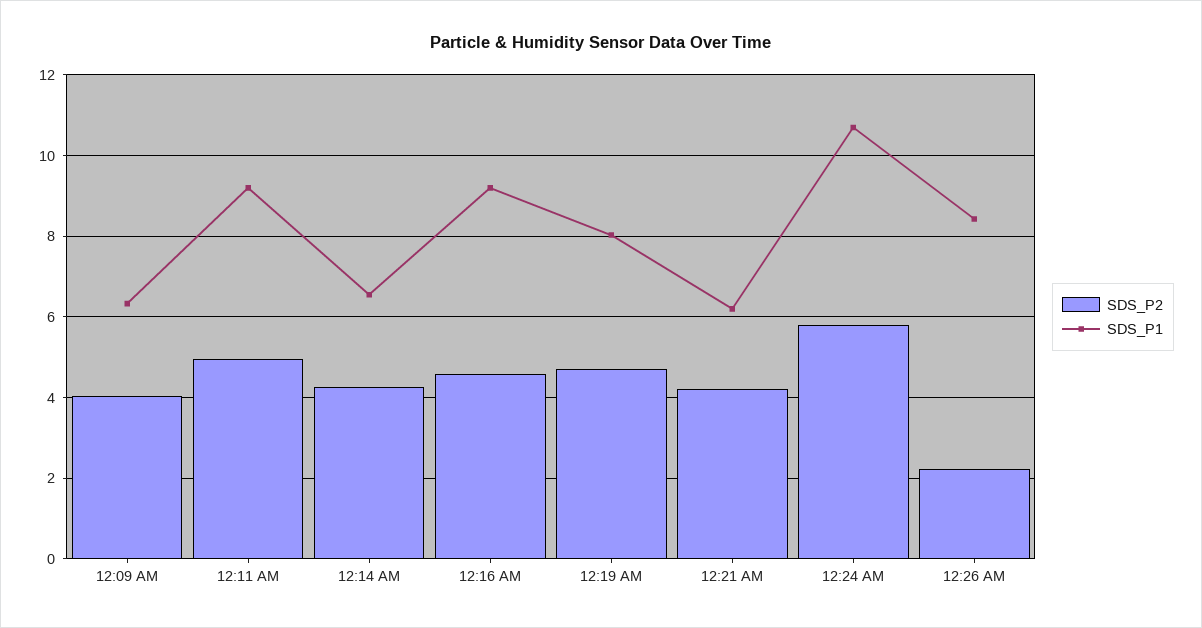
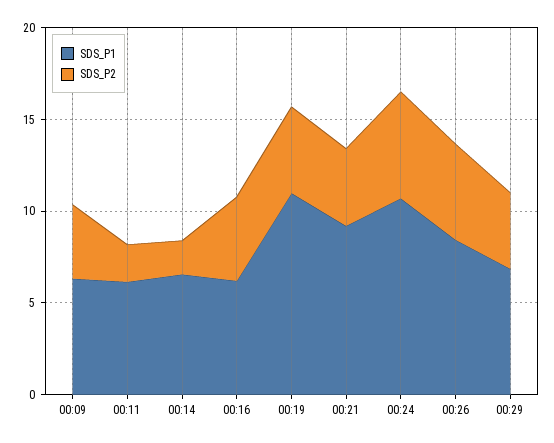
SDS_P2, 12:11 AM: 5 -> 2
SDS_P1, 12:11 AM: 9.2 -> 6
SDS_P2, 12:14 AM: 4.2 -> 2
SDS_P1, 12:16 AM: 9.2 -> 6
SDS_P1, 12:19 AM: 8 -> 11
SDS_P1, 12:21 AM: 6.2 -> 9
SDS_P2, 12:26 AM: 2.2 -> 5
SDS_P1, 00:29: none -> 7
SDS_P2, 00:29: none -> 4

